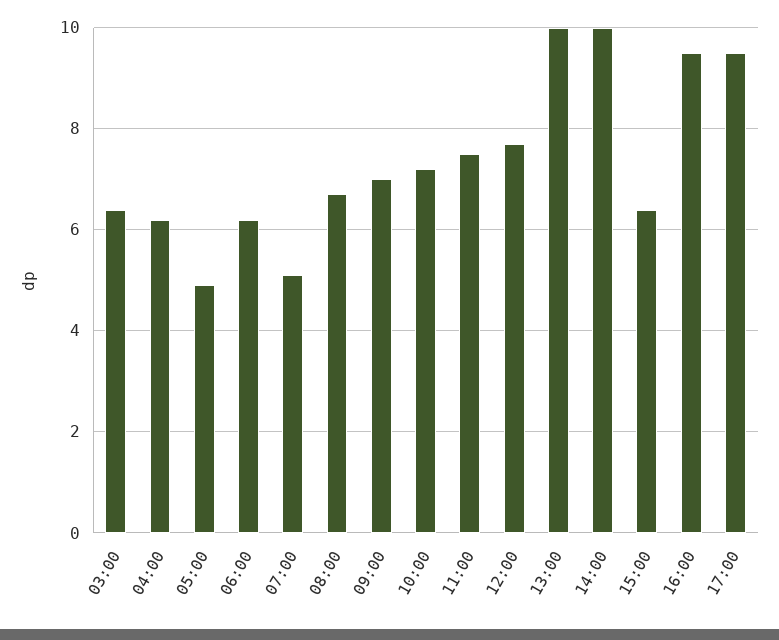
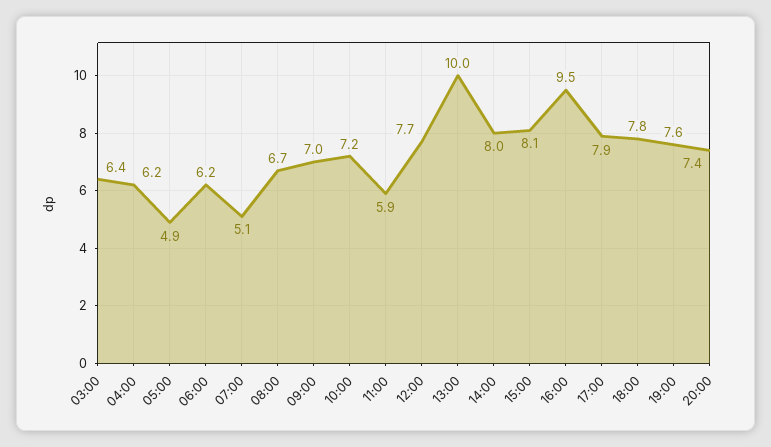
11:00: 7.5 -> 5.9
14:00: 10 -> 8
15:00: 6.5 -> 8.1
17:00: 9.5 -> 7.9
18:00: none -> 7.8
19:00: none -> 7.6
20:00: none -> 7.4

